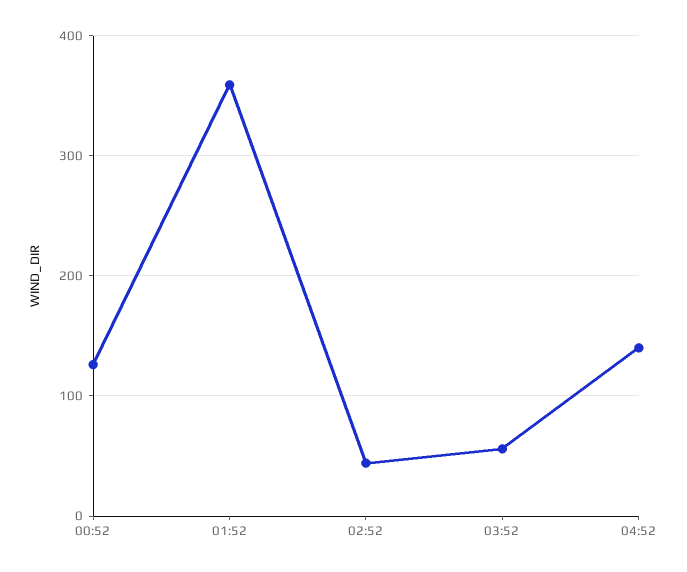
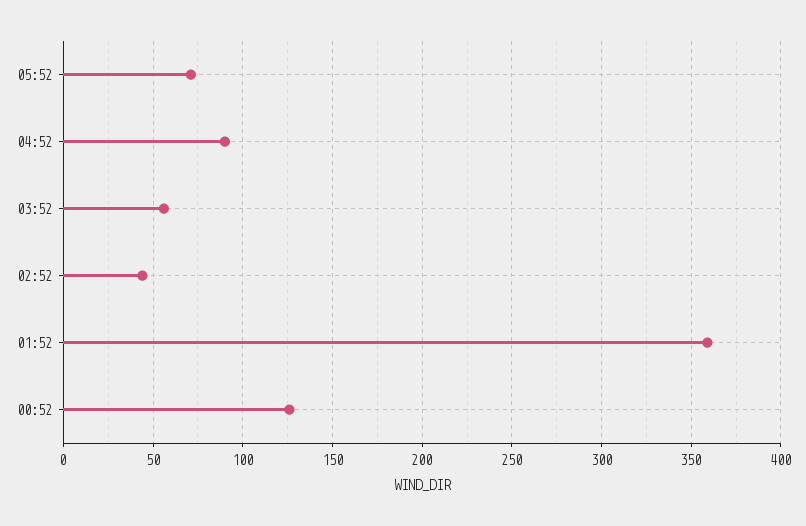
04:52: 140 -> 90
05:52: none -> 70

